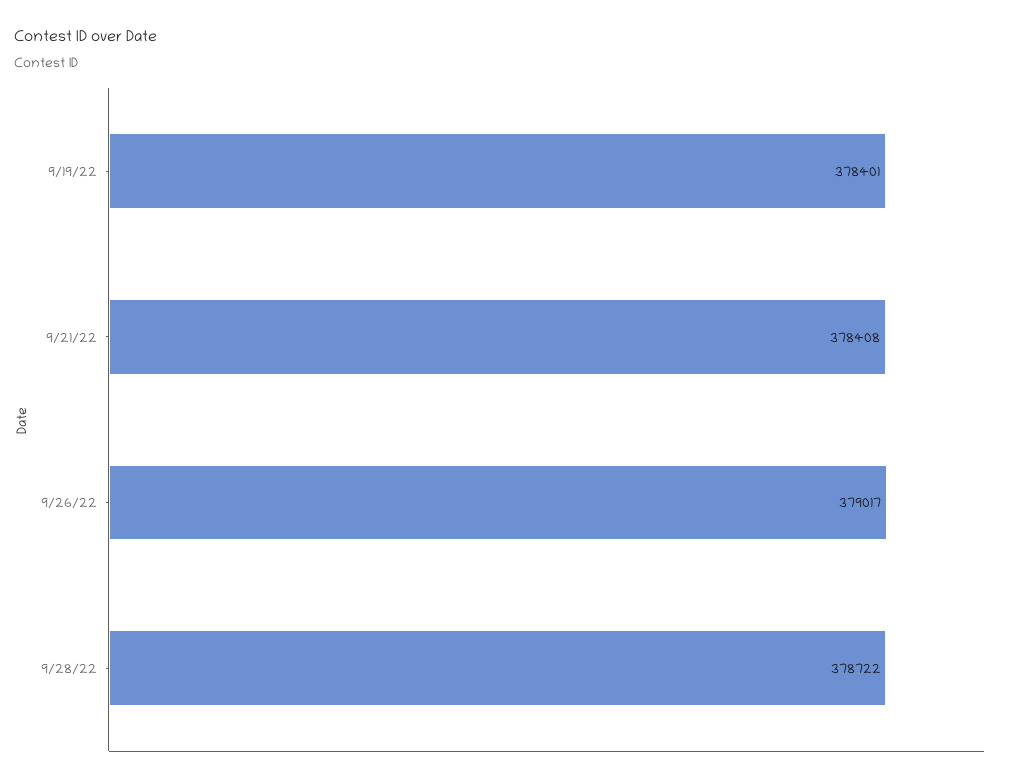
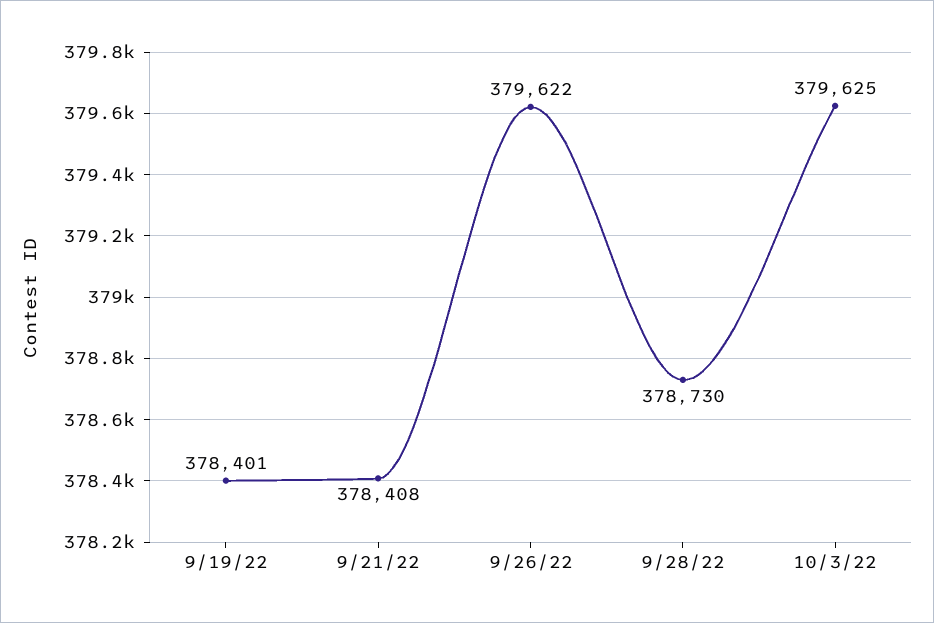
9/26/22: 379017 -> 379622
9/28/22: 378722 -> 378730
10/3/22: none -> 379625

